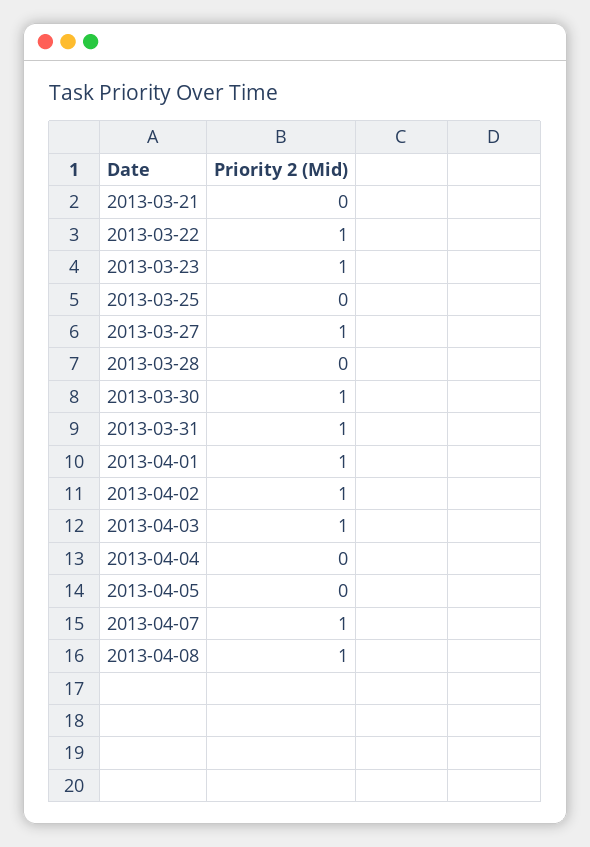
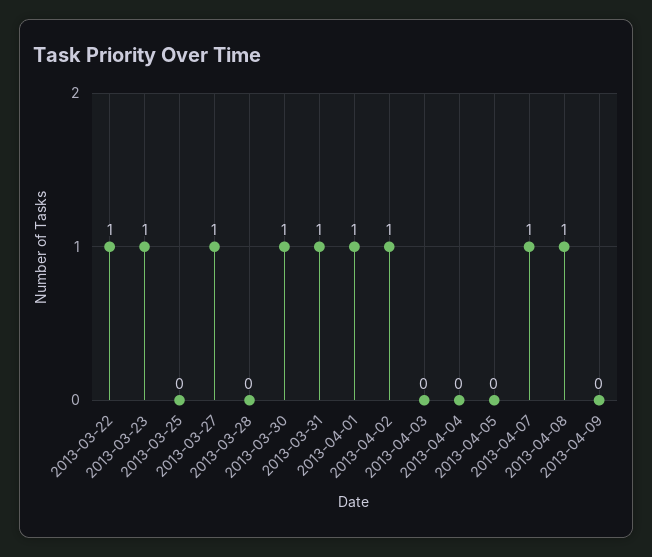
2013-03-21: 0 -> none
2013-04-03: 1 -> 0
2013-04-09: none -> 0

